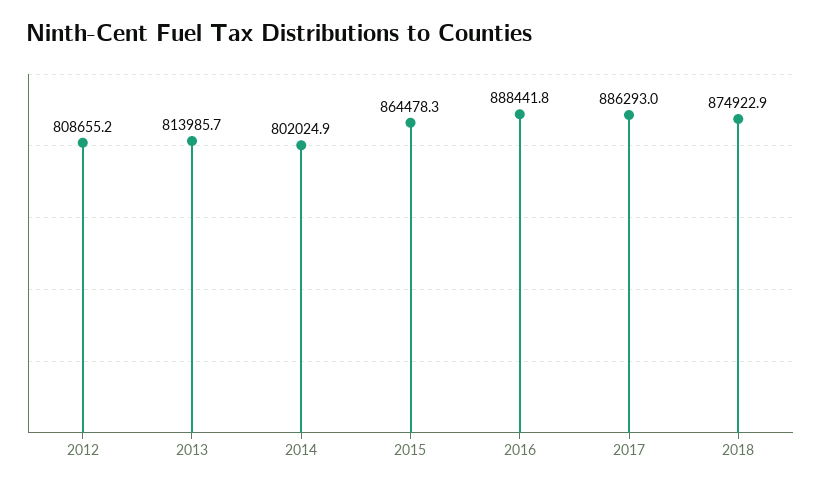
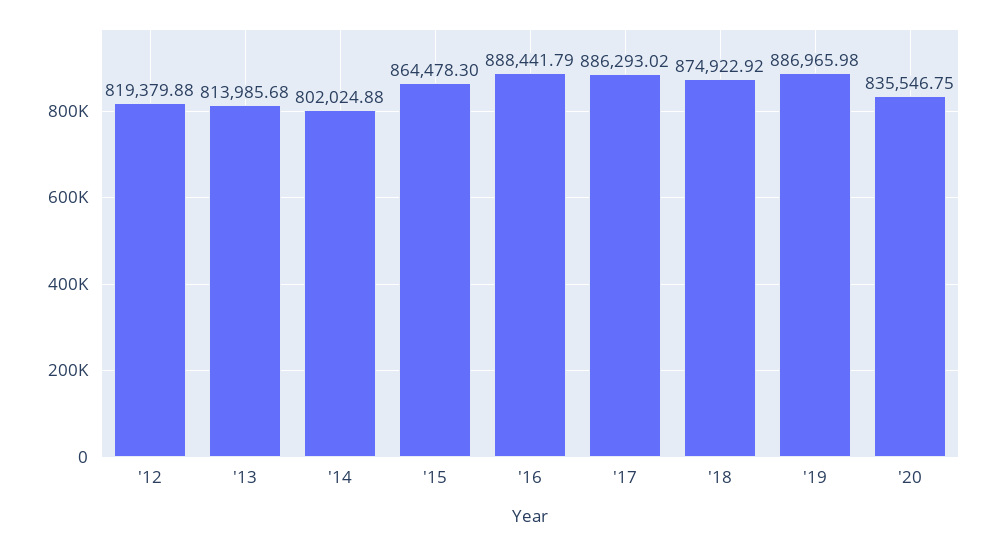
2012: 808655.2 -> 819379.88
'19: none -> 886965.98
'20: none -> 835546.75

